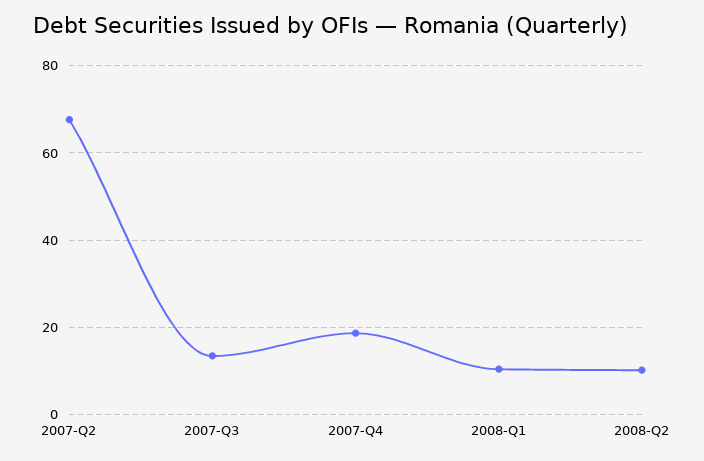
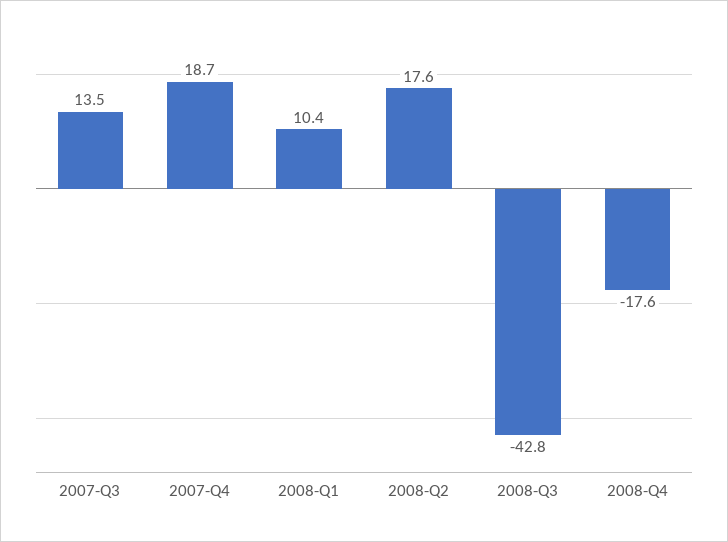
2007-Q2: 68 -> none
2008-Q2: 10 -> 17.6
2008-Q3: none -> -42.8
2008-Q4: none -> -17.6

